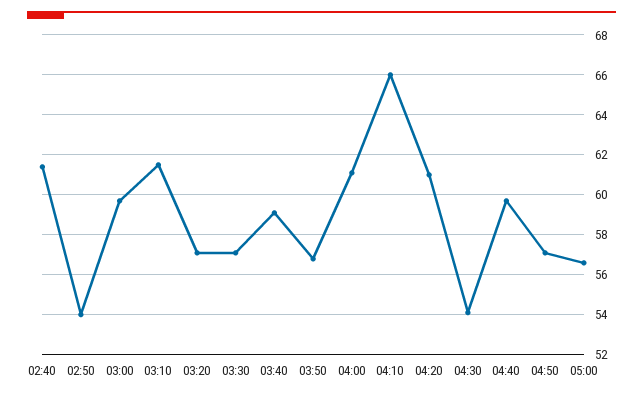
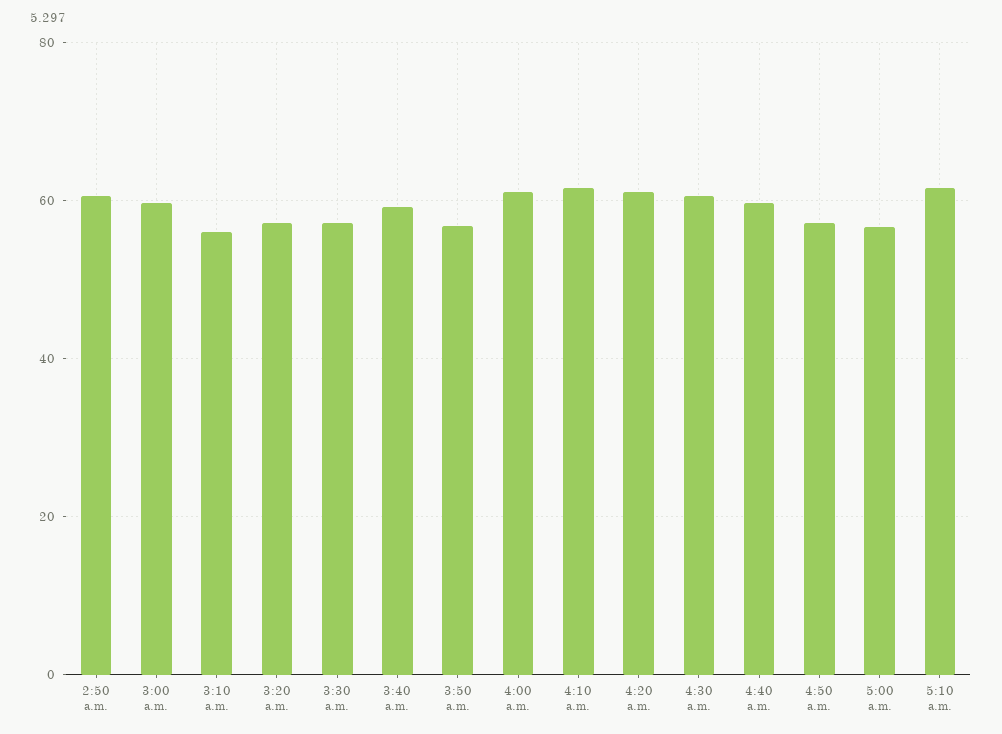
02:40: 61.5 -> none
02:50: 54 -> 60
03:10: 61.5 -> 56
04:10: 66 -> 62
04:30: 54 -> 60
5:10 a.m.: none -> 62

